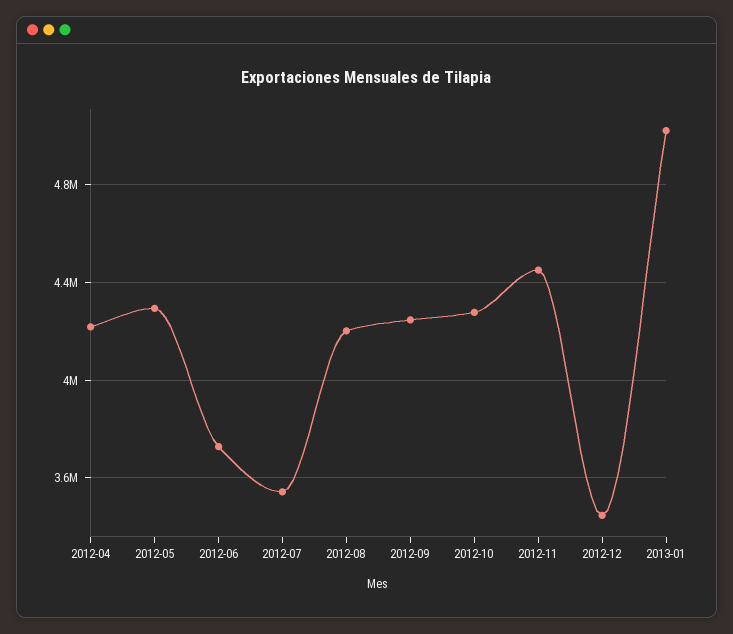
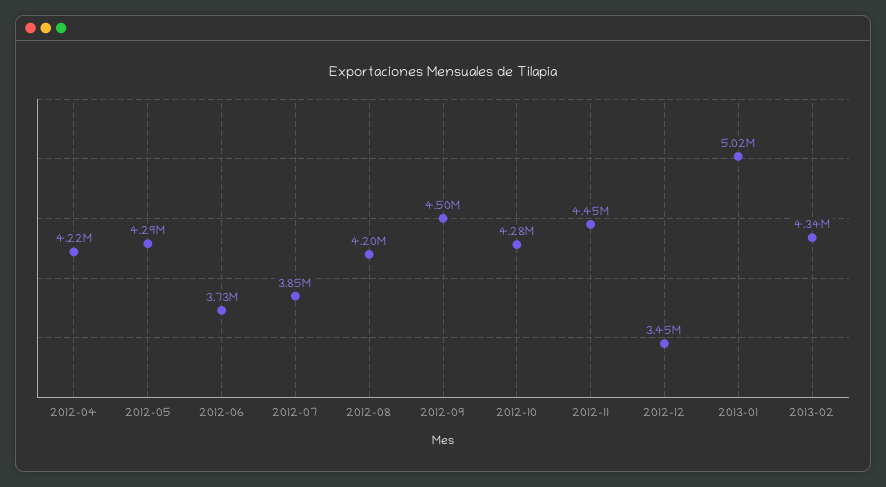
2012-07: 3550000 -> 3850000
2012-09: 4250000 -> 4500000
2013-02: none -> 4340000

